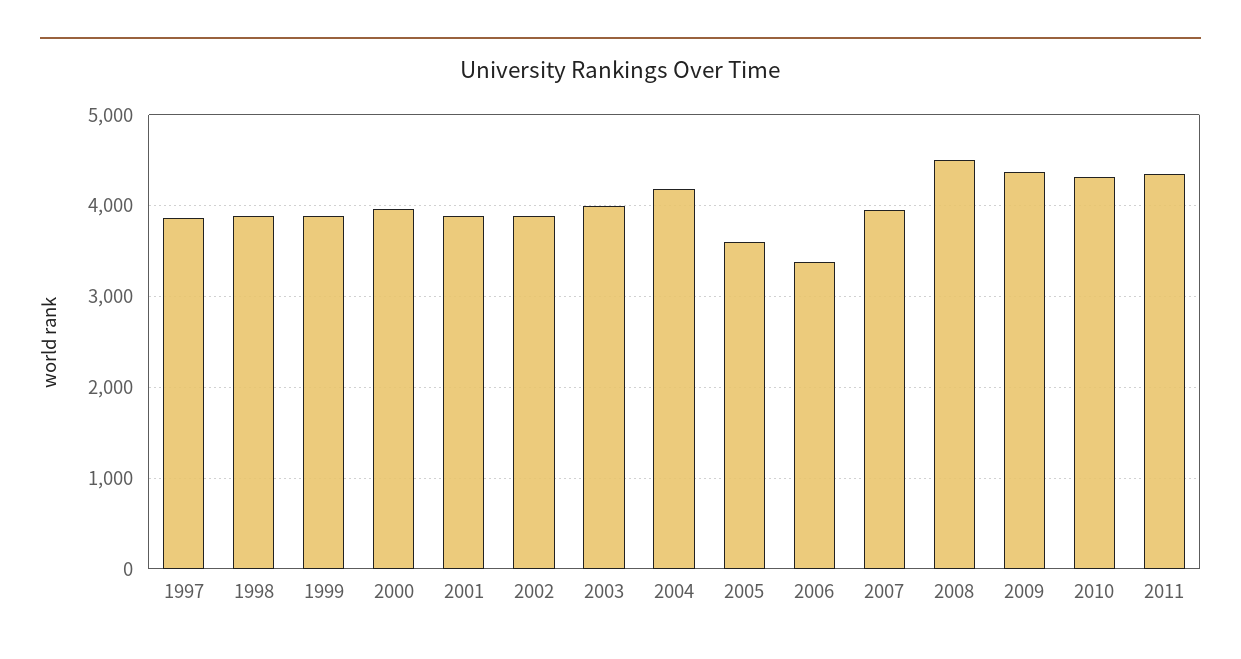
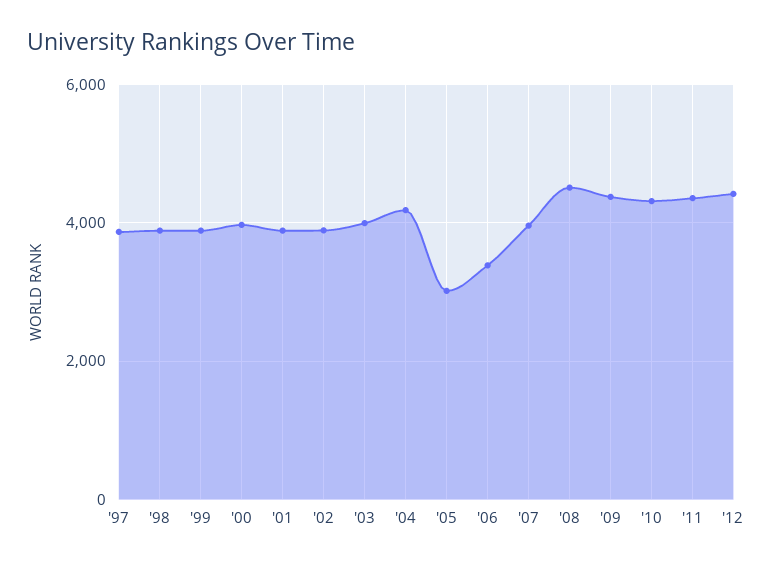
2005: 3600 -> 3000
'12: none -> 4400

